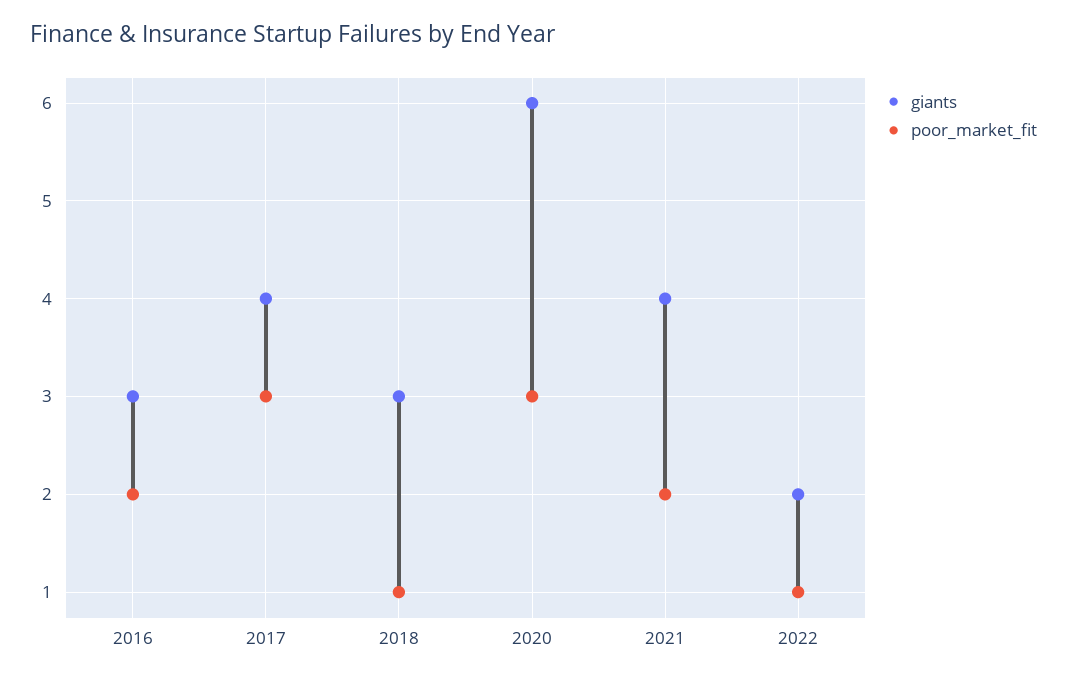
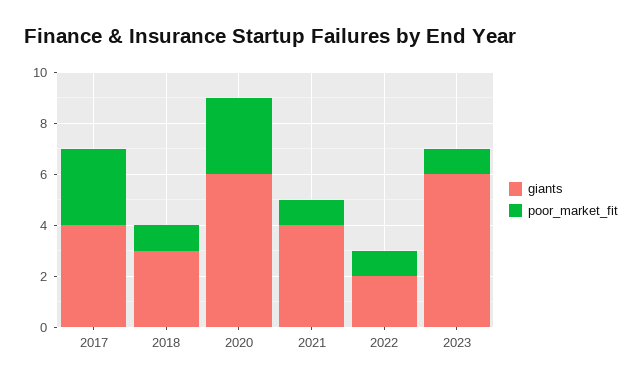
giants, 2016: 3 -> none
poor_market_fit, 2016: 2 -> none
poor_market_fit, 2021: 2 -> 1
giants, 2023: none -> 6
poor_market_fit, 2023: none -> 1

